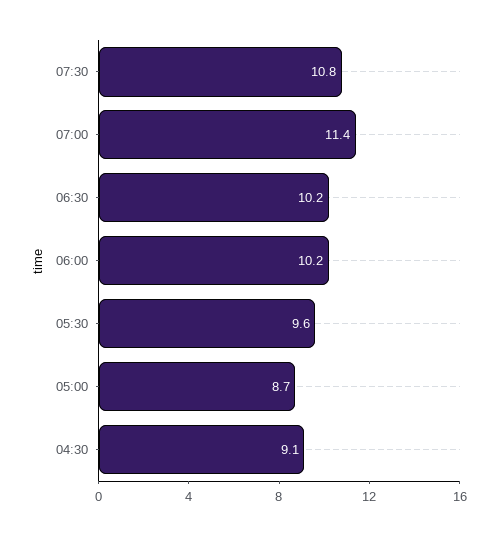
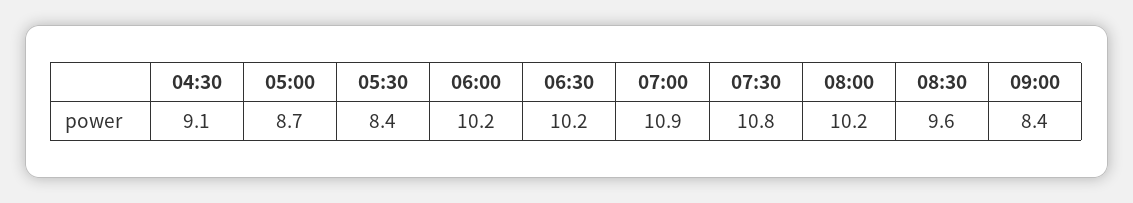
07:00: 11.4 -> 10.9
05:30: 9.6 -> 8.4
08:00: none -> 10.2
08:30: none -> 9.6
09:00: none -> 8.4

